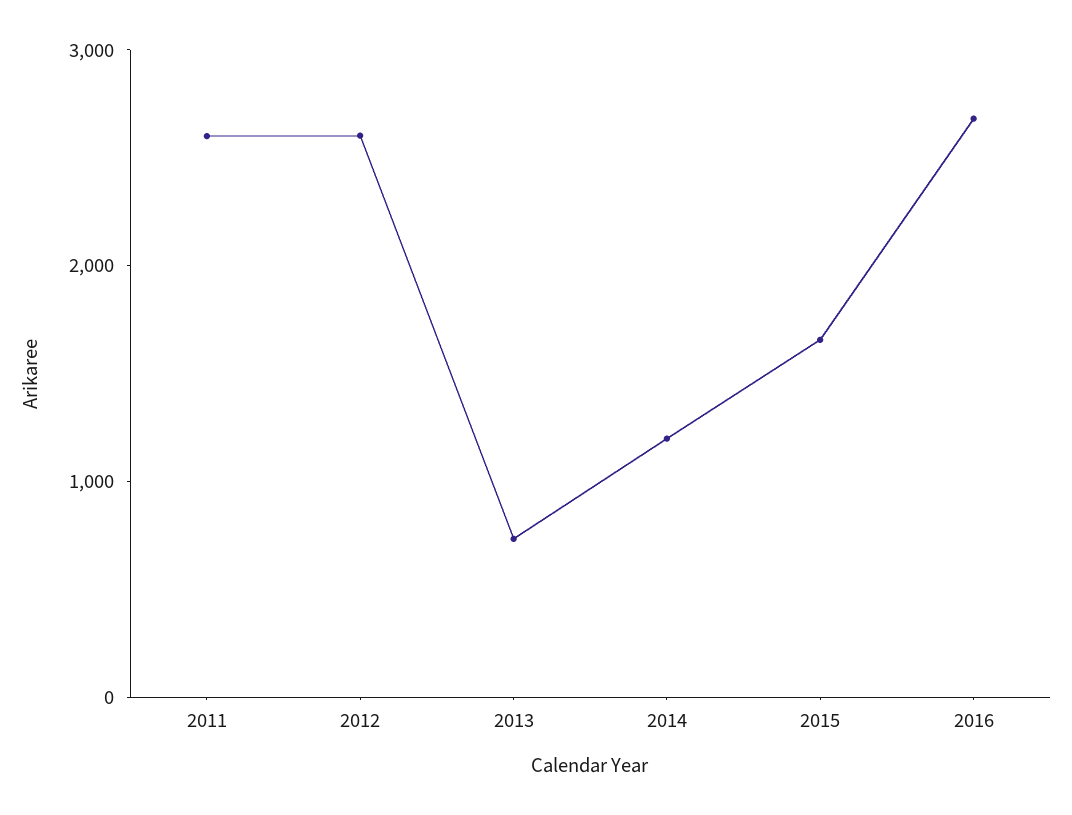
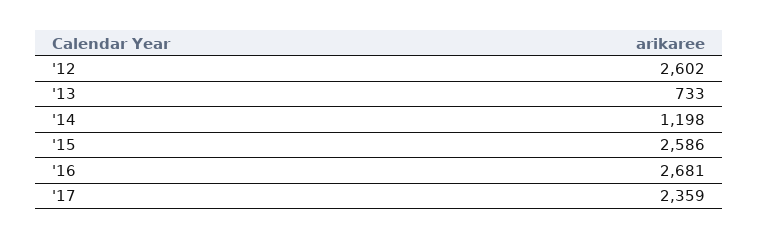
2011: 2600 -> none
2015: 1600 -> 2586
'17: none -> 2359

